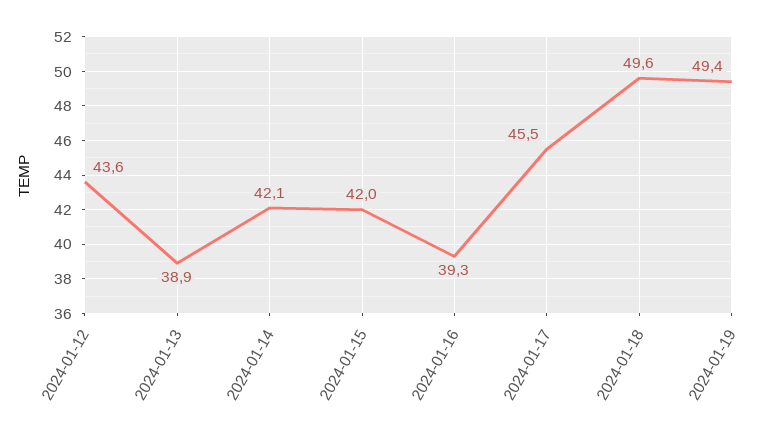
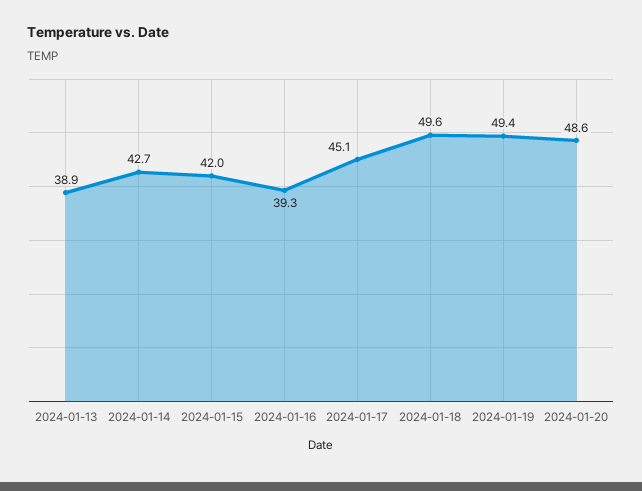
2024-01-12: 43.6 -> none
2024-01-14: 42.1 -> 42.7
2024-01-17: 45.5 -> 45.1
2024-01-20: none -> 48.6

